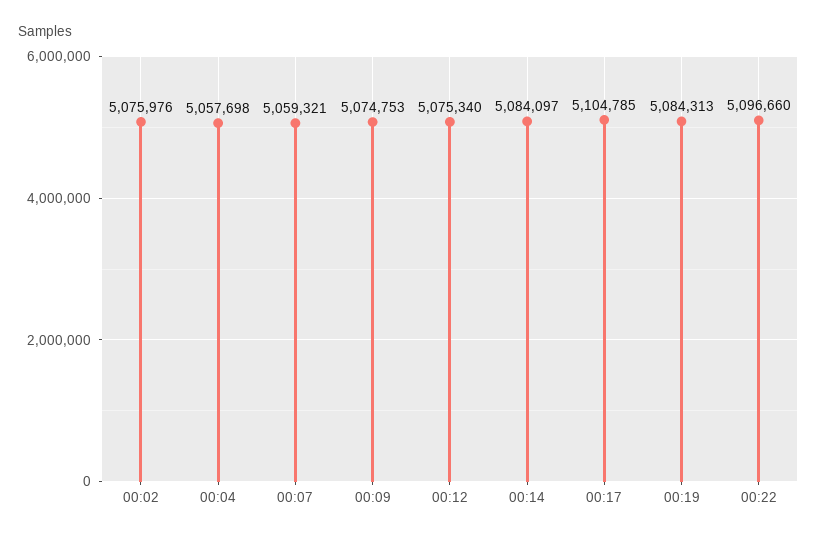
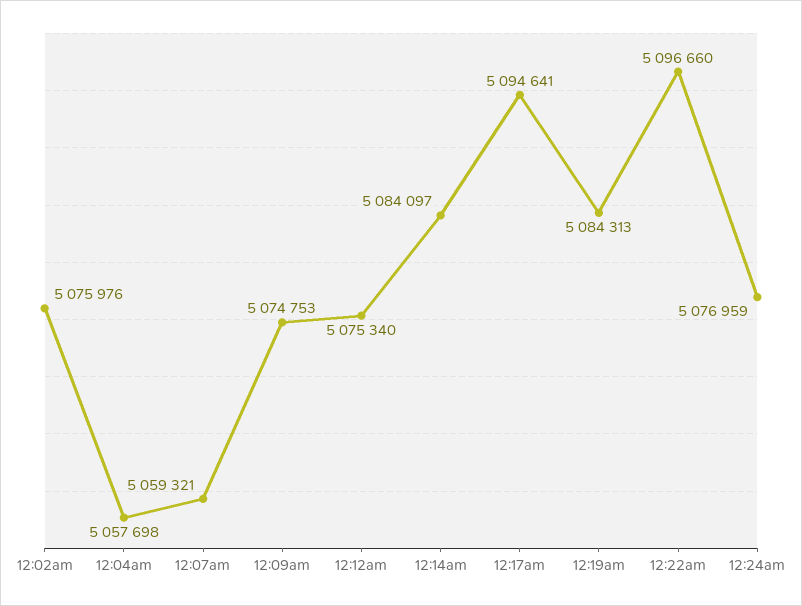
00:17: 5104785 -> 5094641
12:24am: none -> 5076959

